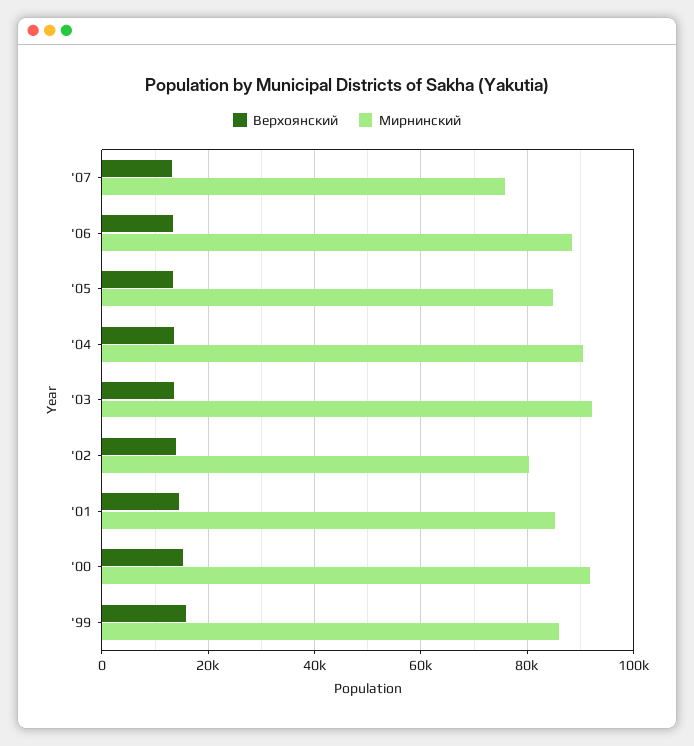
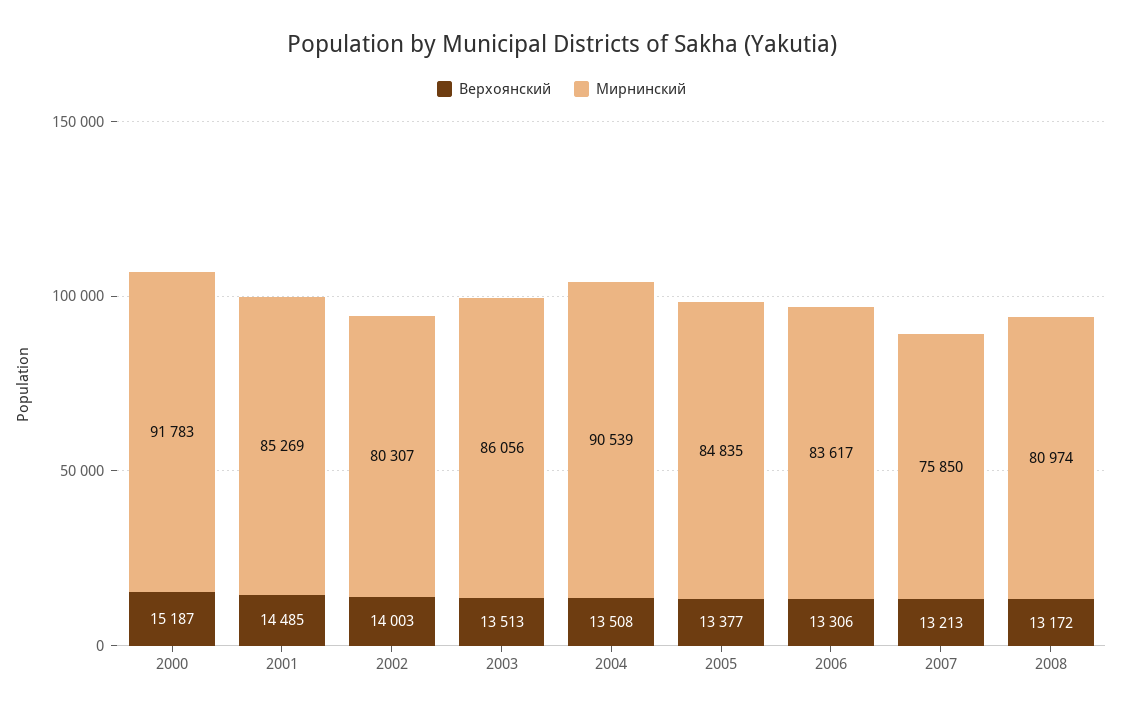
Мирнинский, '06: 88000 -> 83617
Мирнинский, '03: 92000 -> 86056
Верхоянский, '99: 16000 -> none
Мирнинский, '99: 86000 -> none
Верхоянский, 2008: none -> 13172
Мирнинский, 2008: none -> 80974

